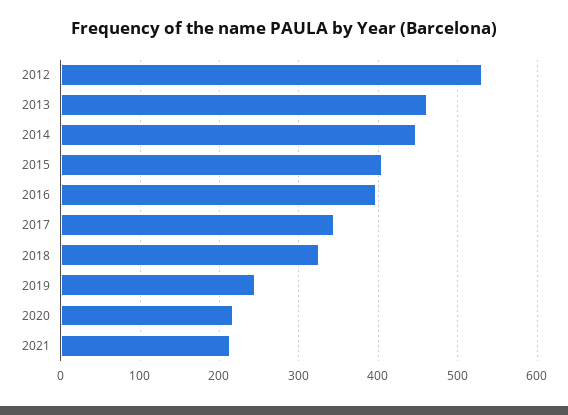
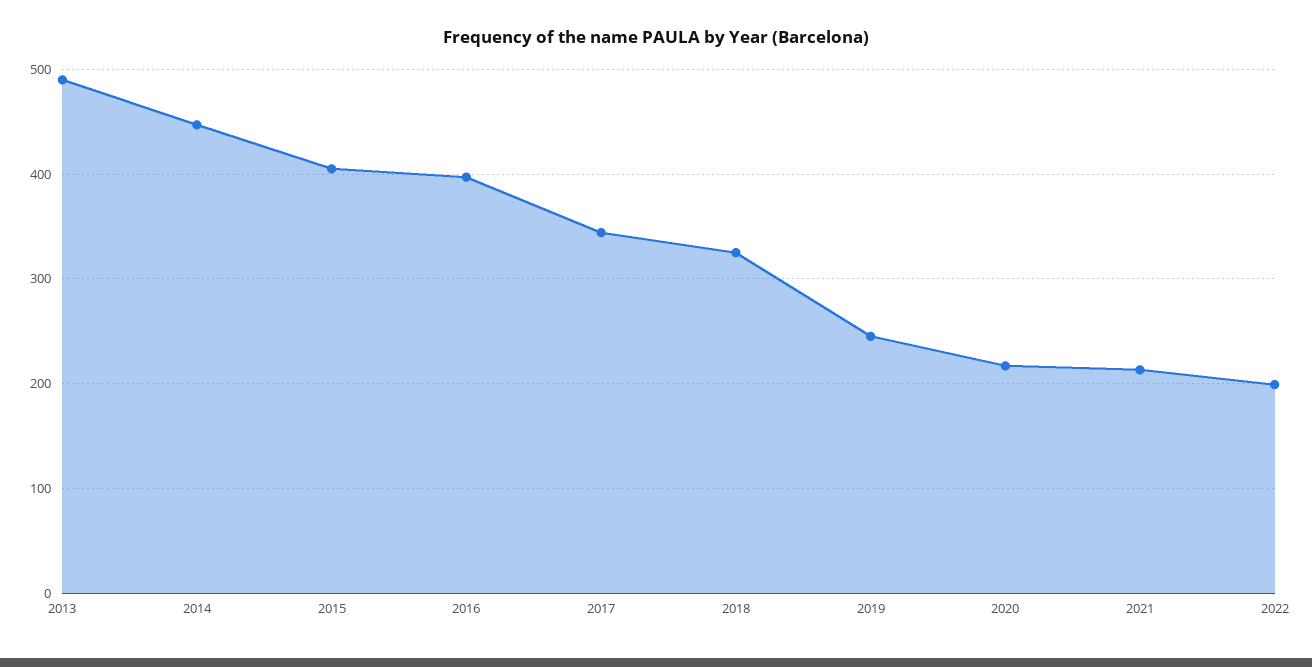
2012: 530 -> none
2013: 460 -> 490
2022: none -> 200

